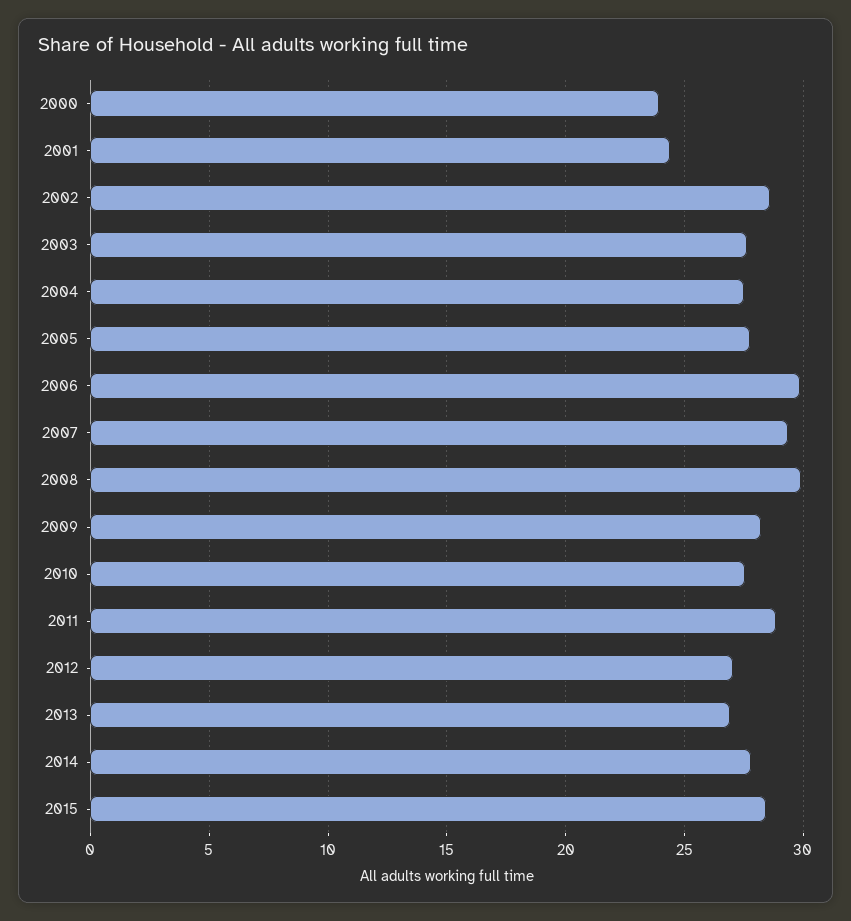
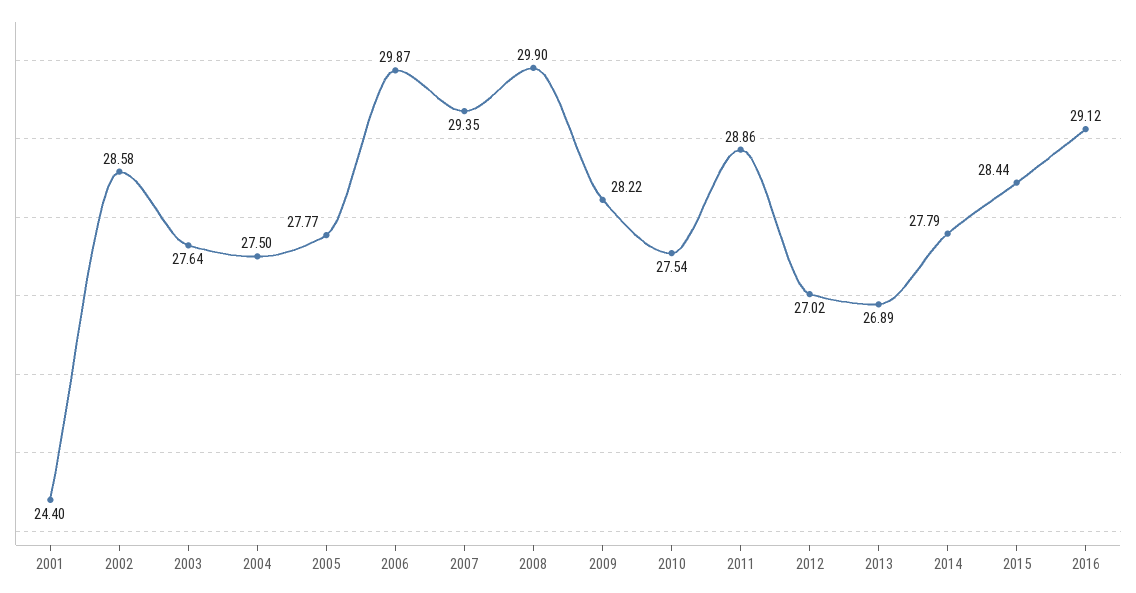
2000: 24 -> none
2016: none -> 29.12

